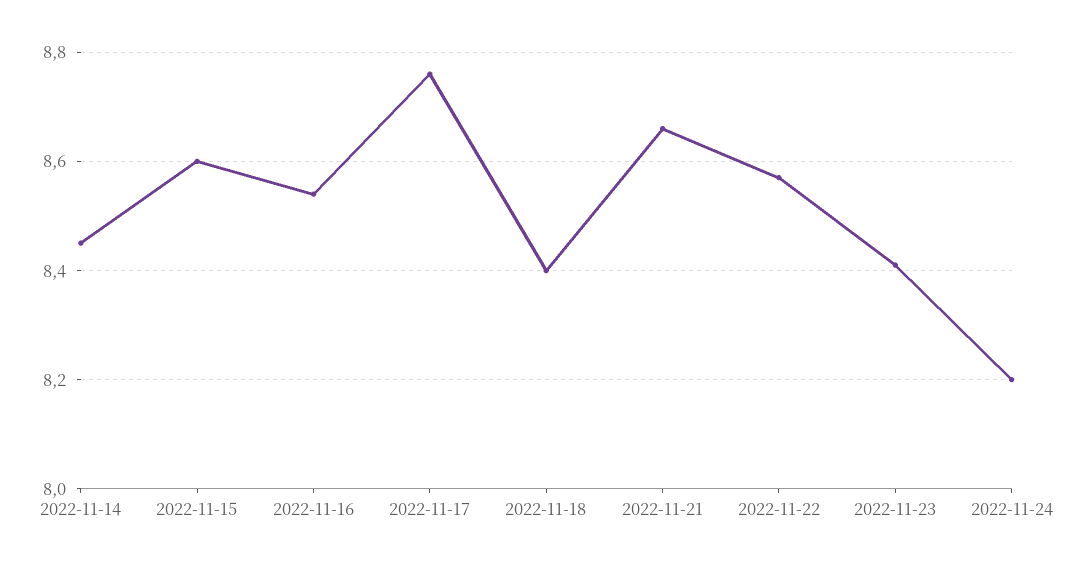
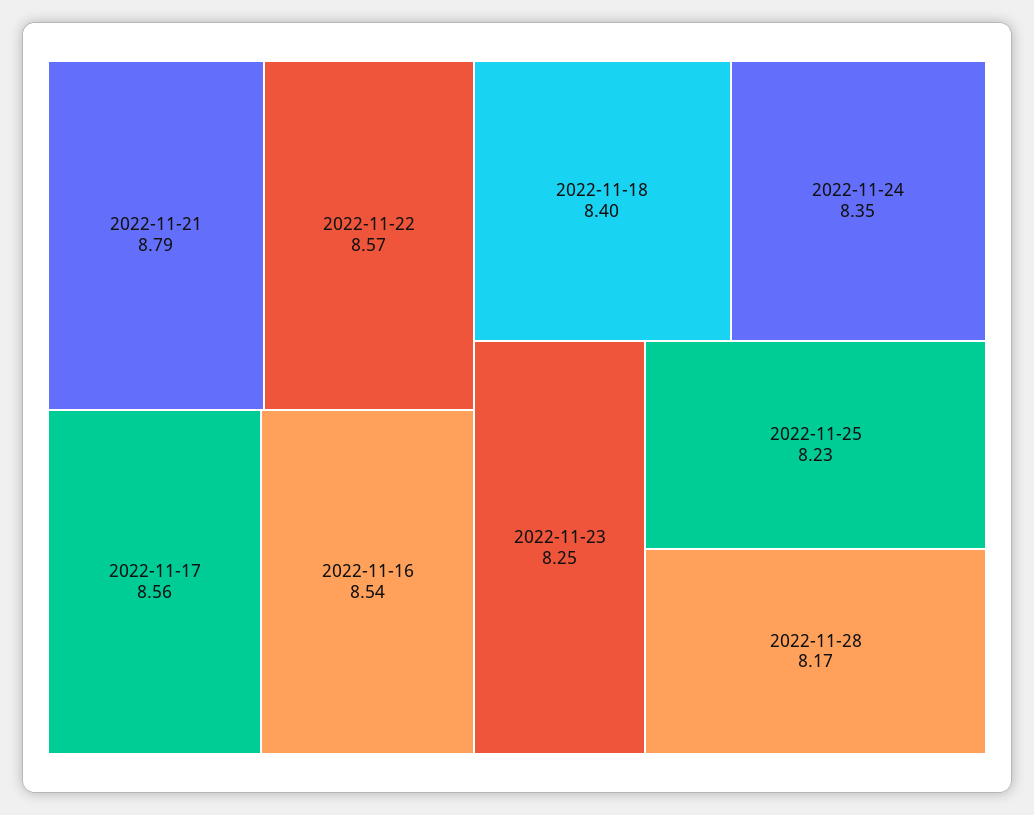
2022-11-14: 8.45 -> none
2022-11-15: 8.6 -> none
2022-11-17: 8.75 -> 8.56
2022-11-21: 8.65 -> 8.79
2022-11-23: 8.4 -> 8.25
2022-11-24: 8.2 -> 8.35
2022-11-25: none -> 8.23
2022-11-28: none -> 8.17

